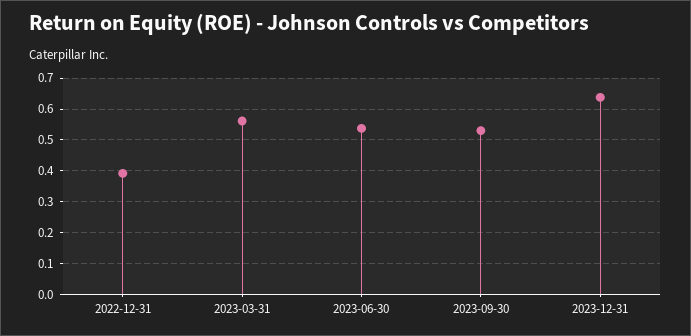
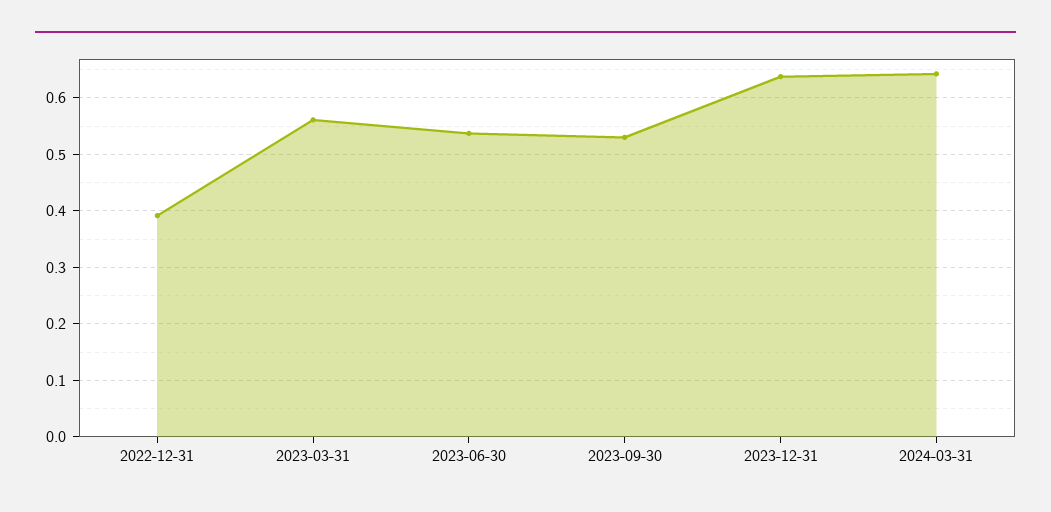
2024-03-31: none -> 0.64

